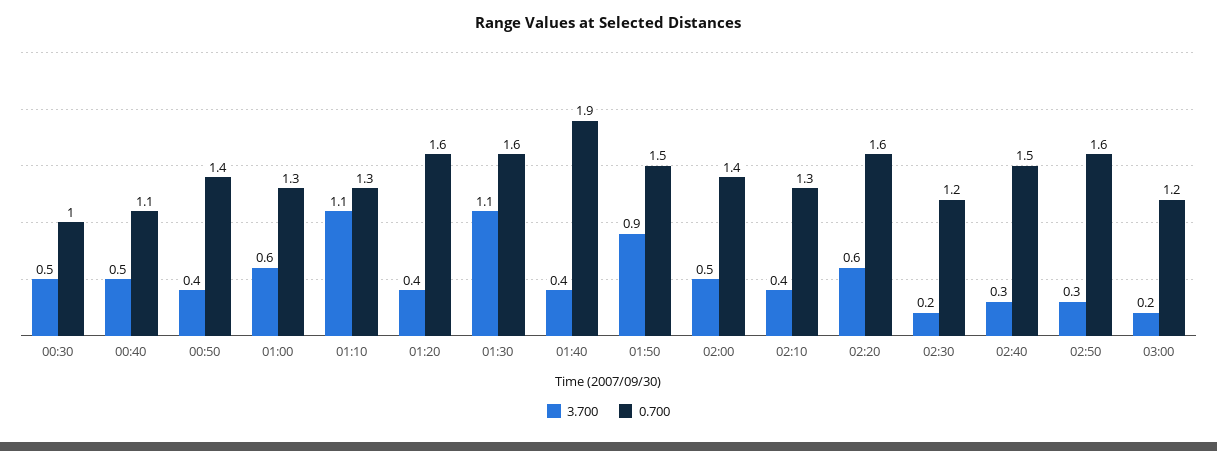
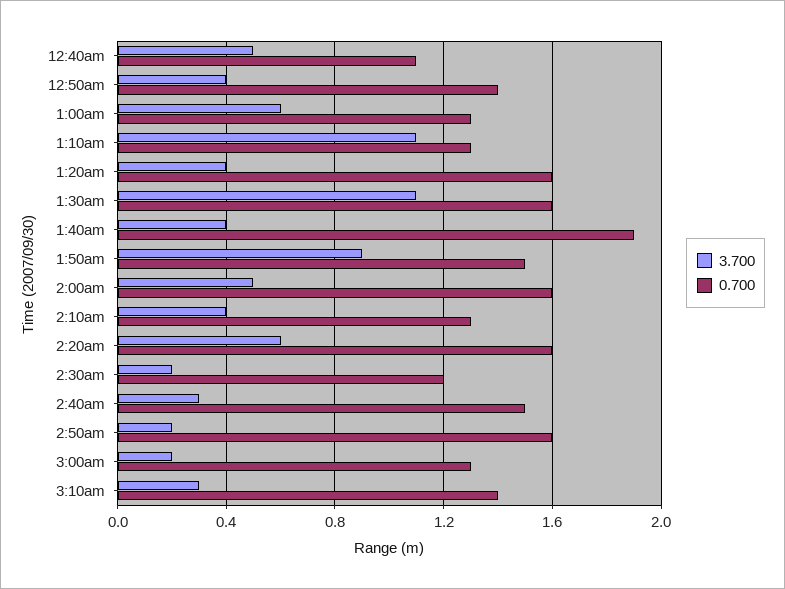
3.700, 00:30: 0.5 -> none
0.700, 00:30: 1 -> none
0.700, 02:00: 1.4 -> 1.6
3.700, 02:50: 0.3 -> 0.2
0.700, 03:00: 1.2 -> 1.3
3.700, 3:10am: none -> 0.3
0.700, 3:10am: none -> 1.4

